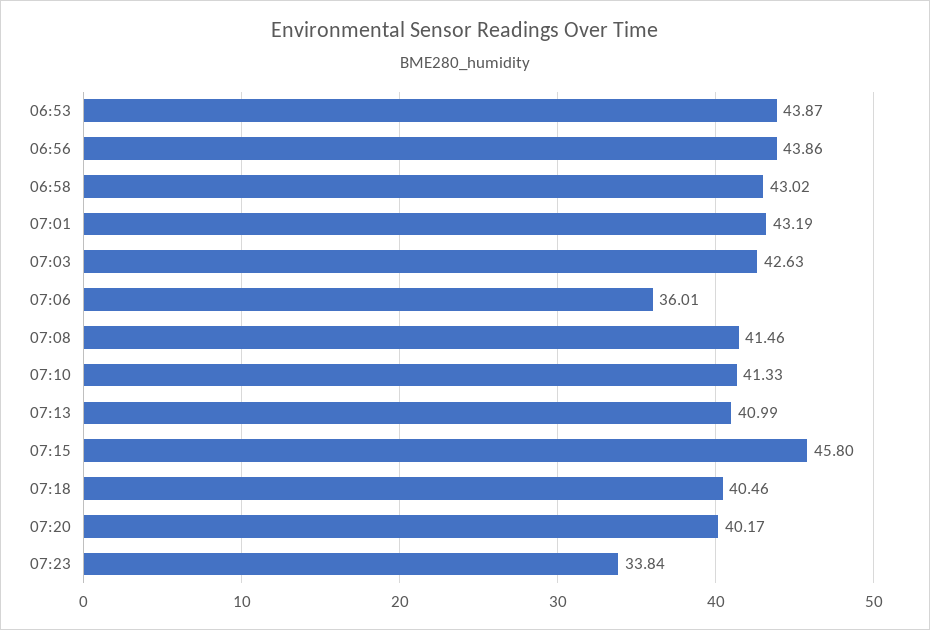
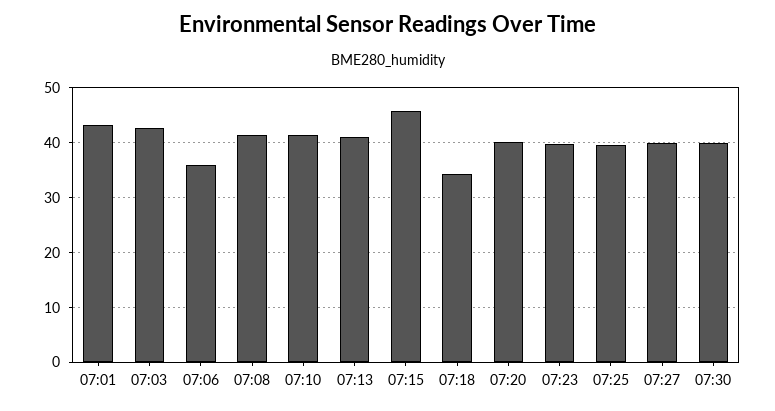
06:53: 43.87 -> none
06:56: 43.86 -> none
06:58: 43.02 -> none
07:18: 40.46 -> 34
07:23: 33.84 -> 40
07:25: none -> 40
07:27: none -> 40
07:30: none -> 40

